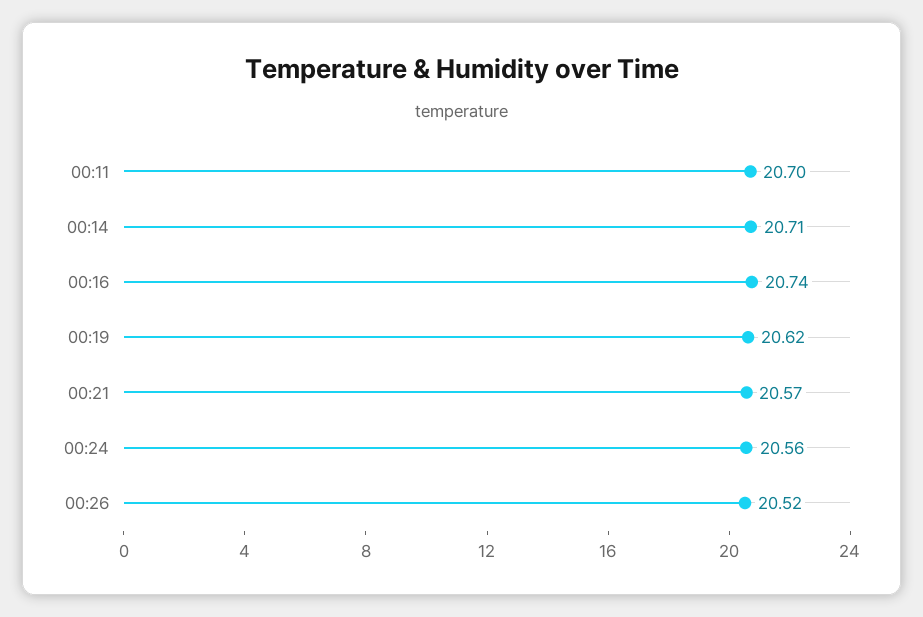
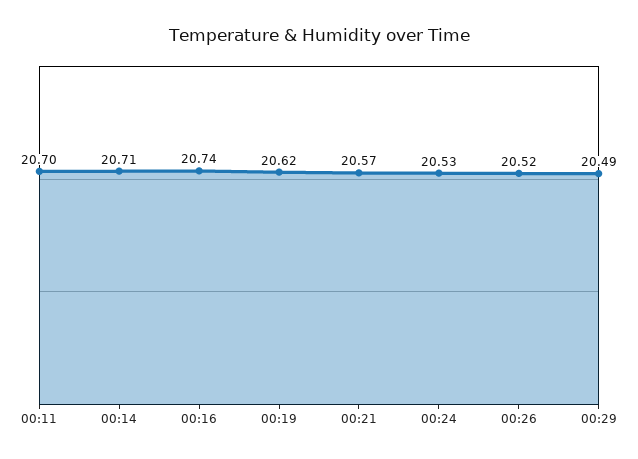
00:24: 20.56 -> 20.53
00:29: none -> 20.49

